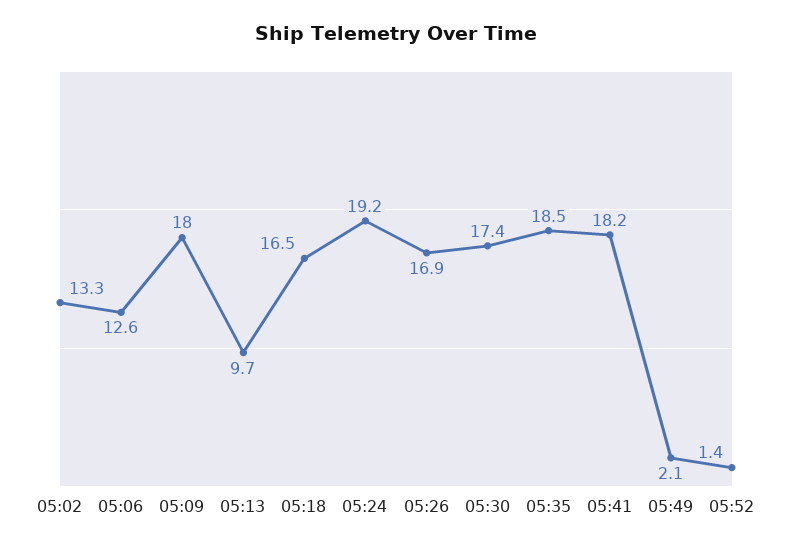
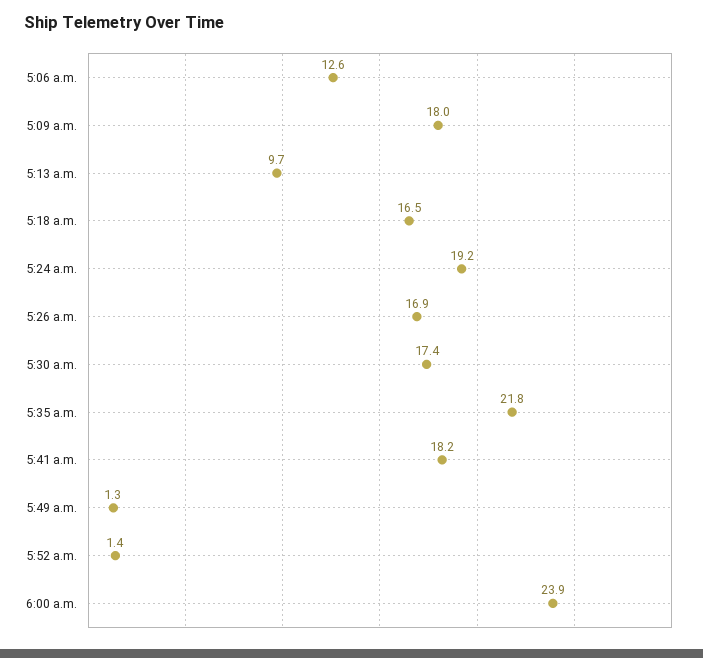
05:02: 13.3 -> none
05:35: 18.5 -> 21.8
05:49: 2.1 -> 1.3
6:00 a.m.: none -> 23.9

